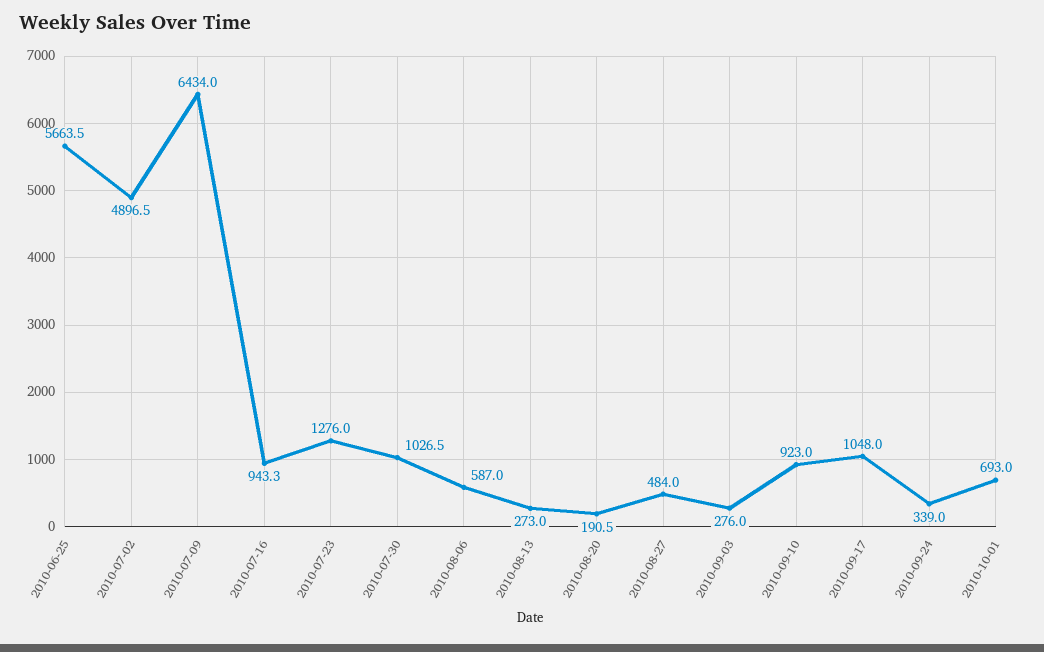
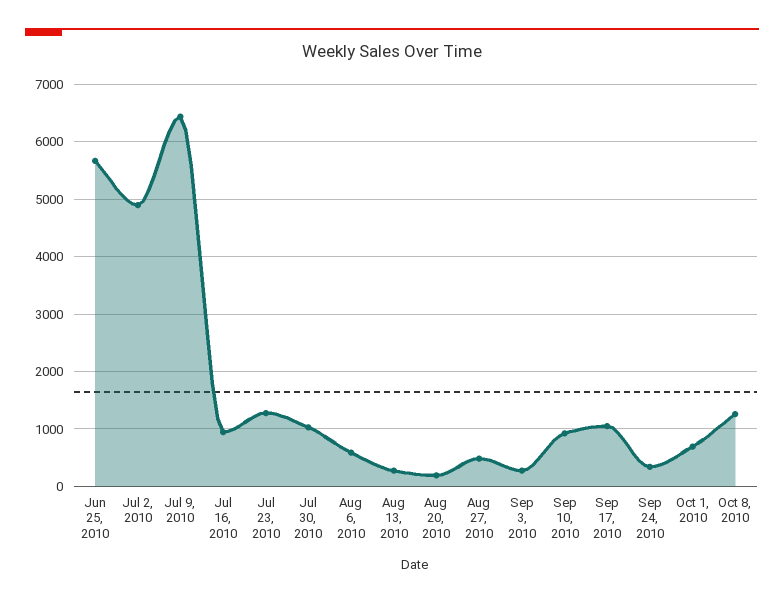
Oct 8, 2010: none -> 1200

